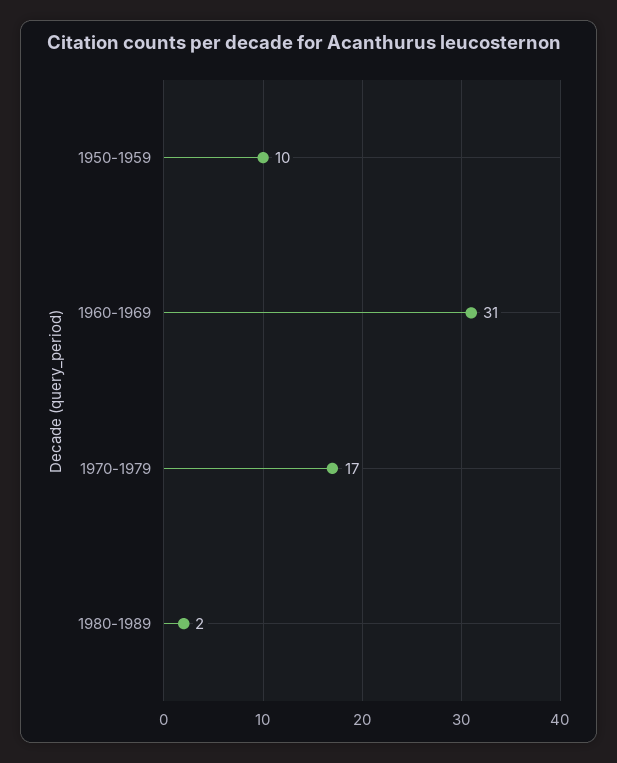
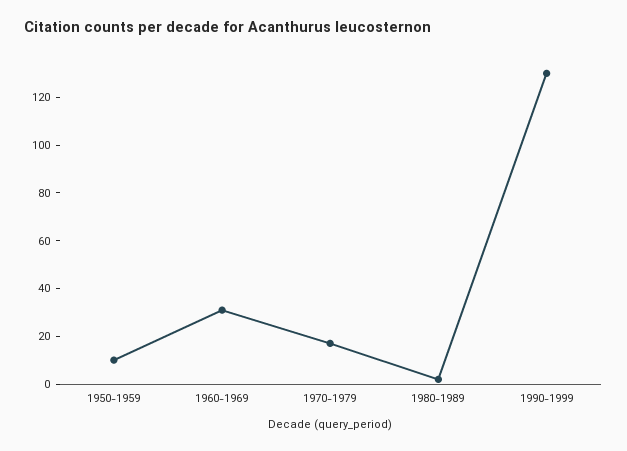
1990-1999: none -> 130

